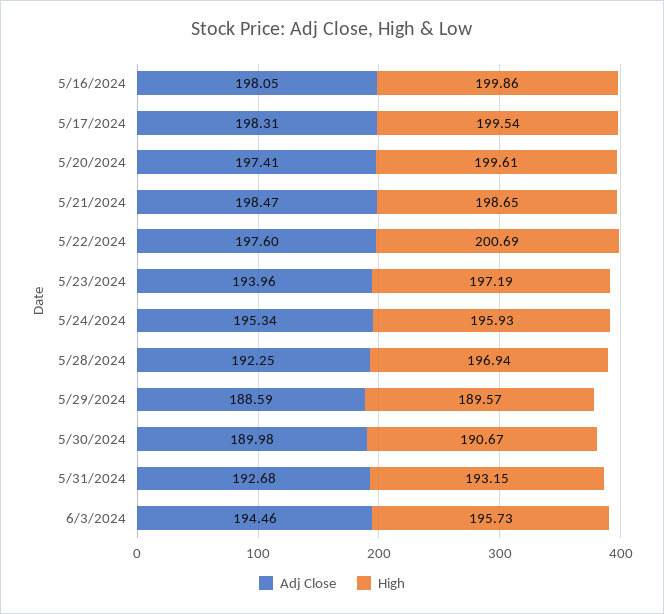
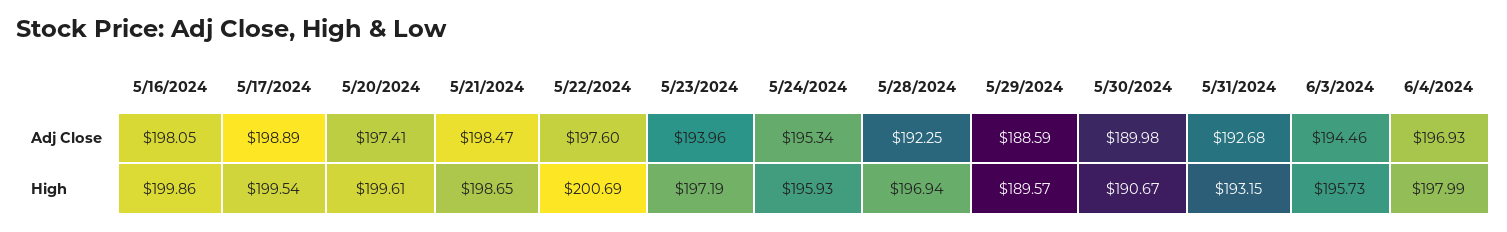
Adj Close, 5/17/2024: 198.31 -> 198.89
Adj Close, 6/4/2024: none -> 196.93
High, 6/4/2024: none -> 197.99

